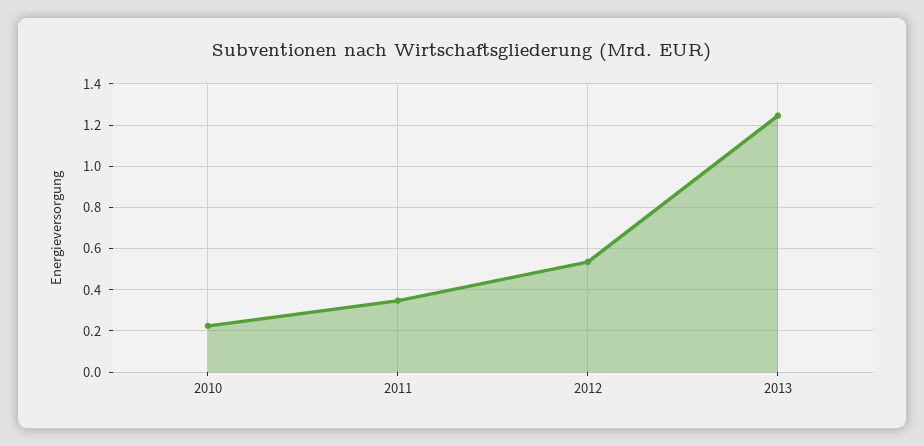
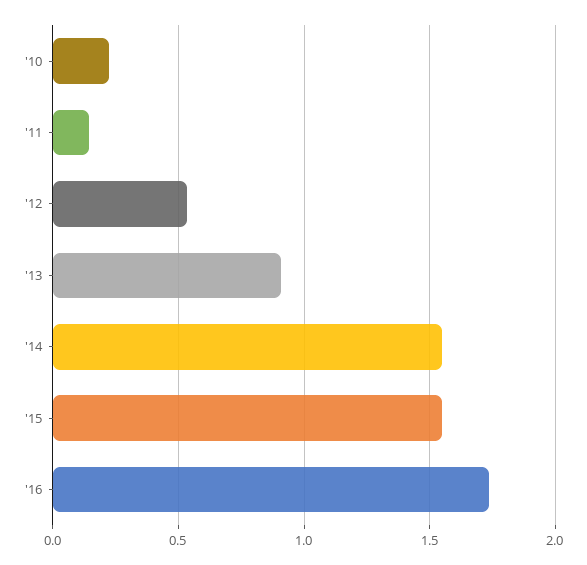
2011: 0.35 -> 0.15
2013: 1.25 -> 0.9
'14: none -> 1.55
'15: none -> 1.55
'16: none -> 1.75

